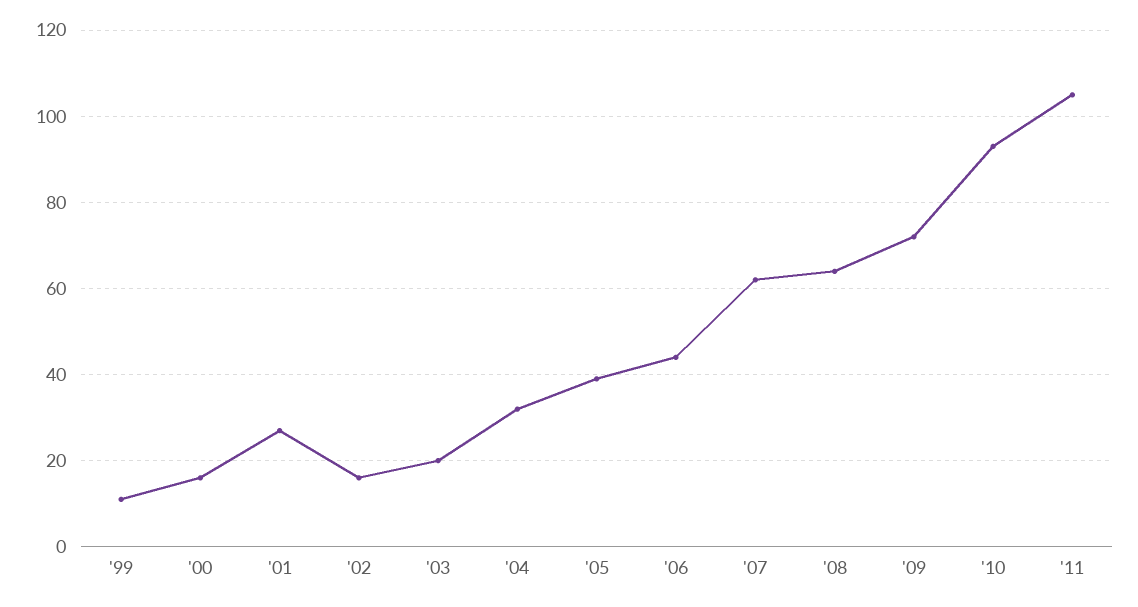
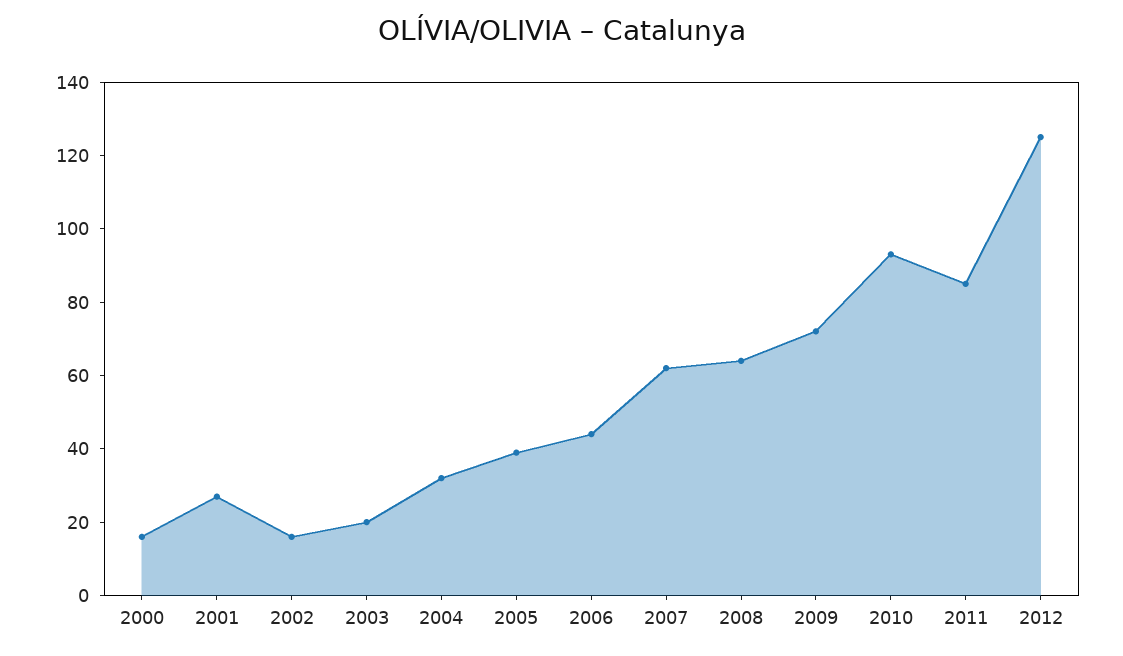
'99: 10 -> none
'11: 105 -> 85
2012: none -> 125

